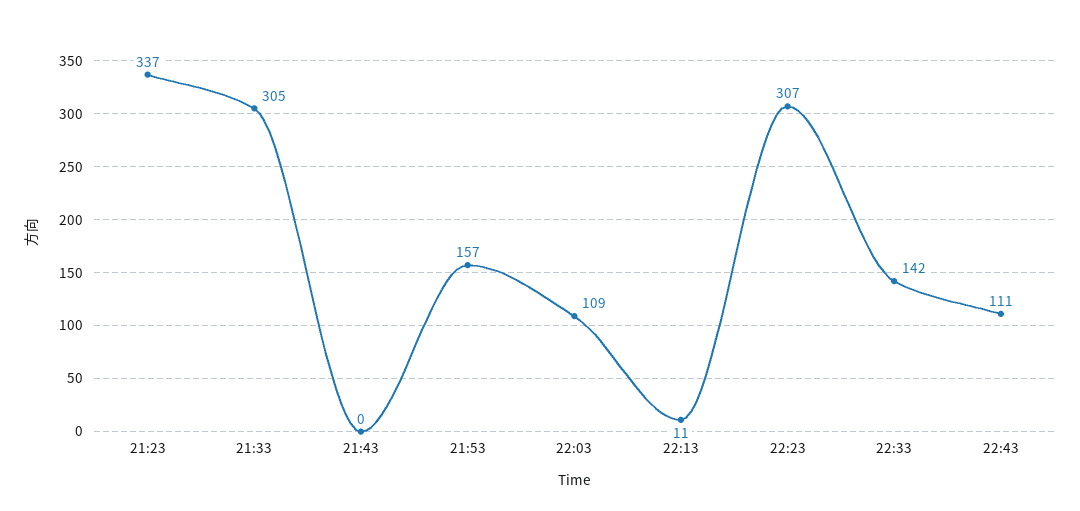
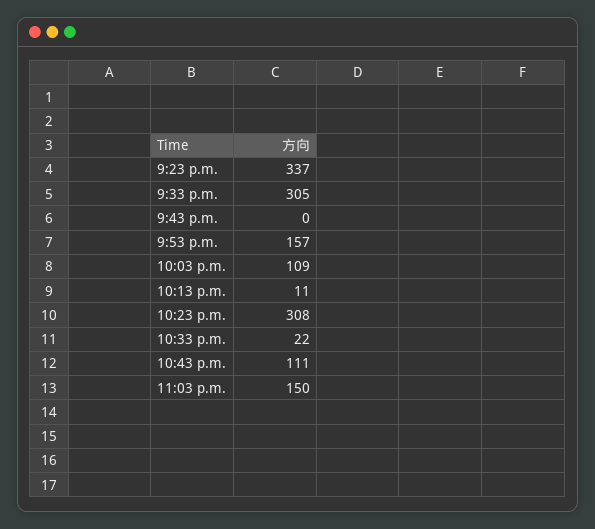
22:23: 307 -> 308
22:33: 142 -> 22
11:03 p.m.: none -> 150

